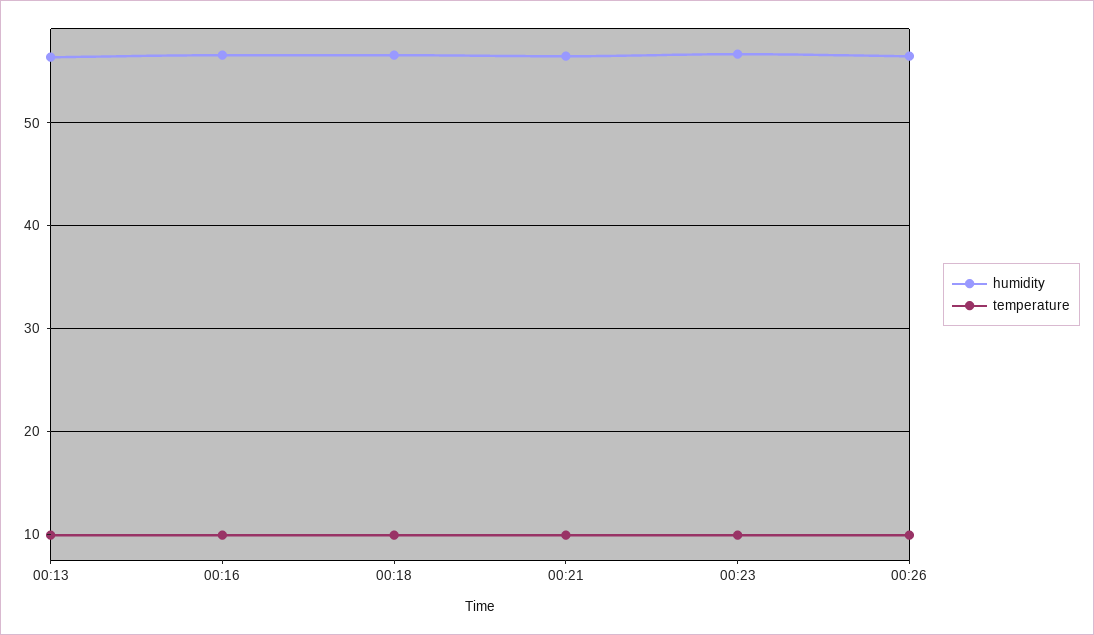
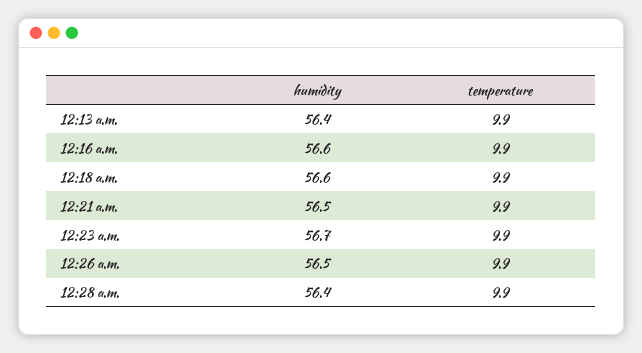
humidity, 12:28 a.m.: none -> 56.4
temperature, 12:28 a.m.: none -> 9.9

